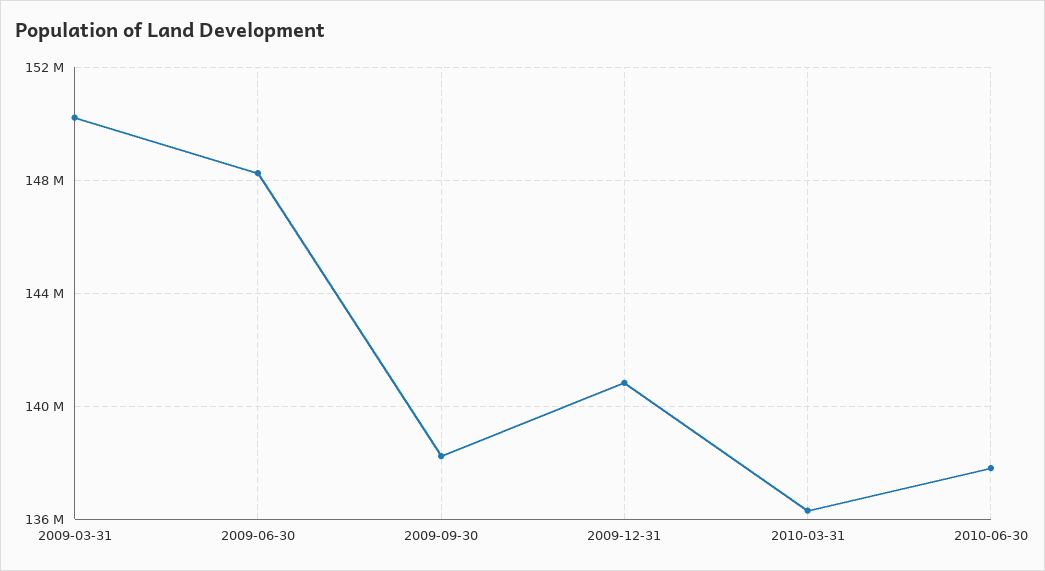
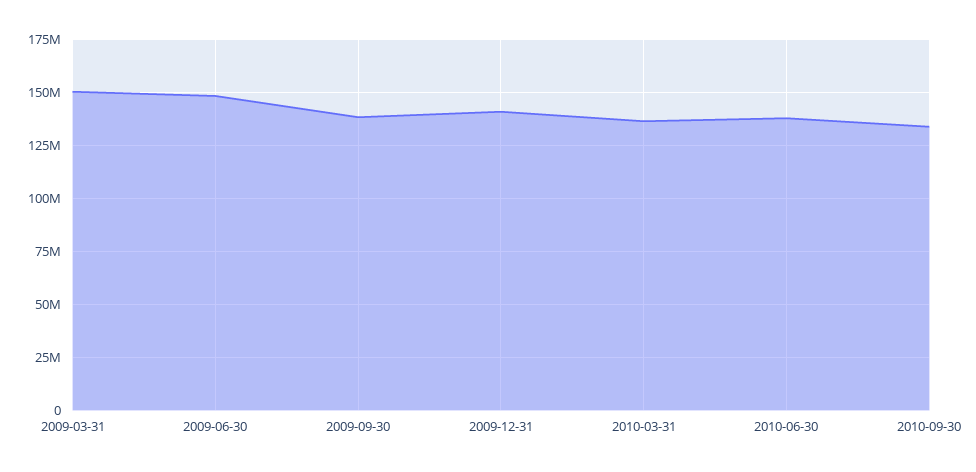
2010-09-30: none -> 135000000

